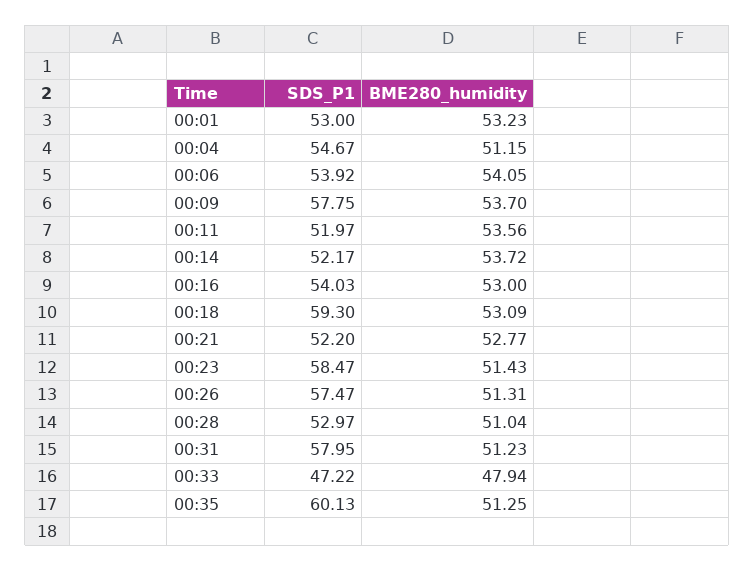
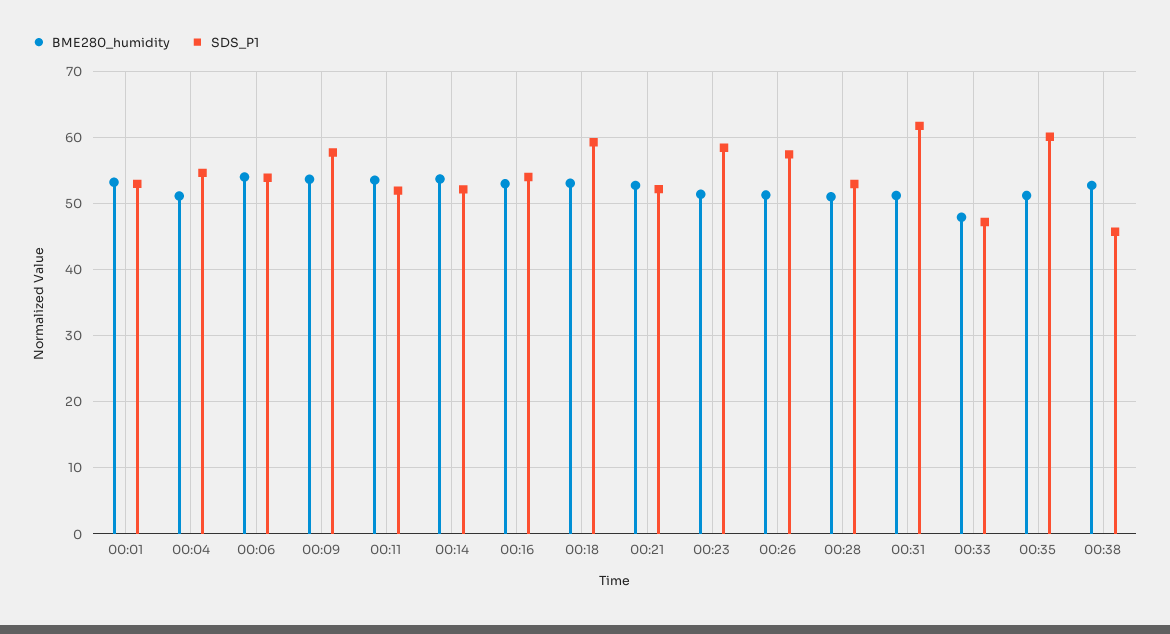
SDS_P1, 00:31: 57.95 -> 62
BME280_humidity, 00:38: none -> 53
SDS_P1, 00:38: none -> 46

